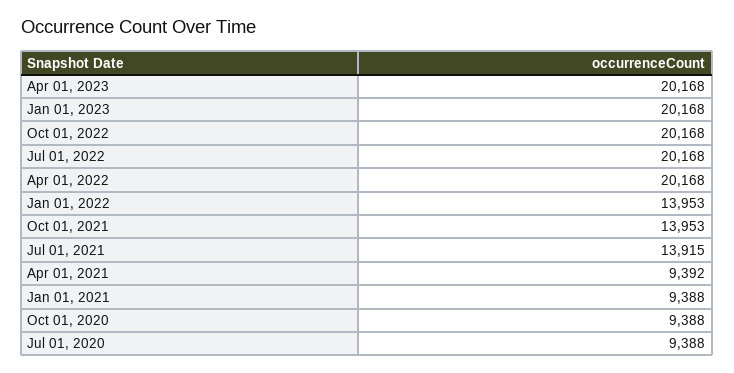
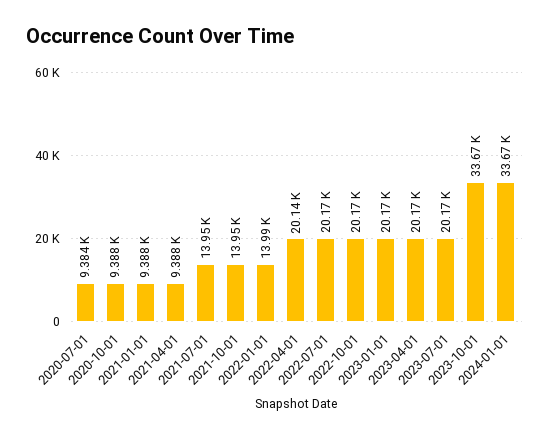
Apr 01, 2022: 20168 -> 20140
Jan 01, 2022: 13953 -> 13990
Jul 01, 2021: 13915 -> 13950
Apr 01, 2021: 9392 -> 9388
Jul 01, 2020: 9388 -> 9384
2023-07-01: none -> 20170
2023-10-01: none -> 33670
2024-01-01: none -> 33670

